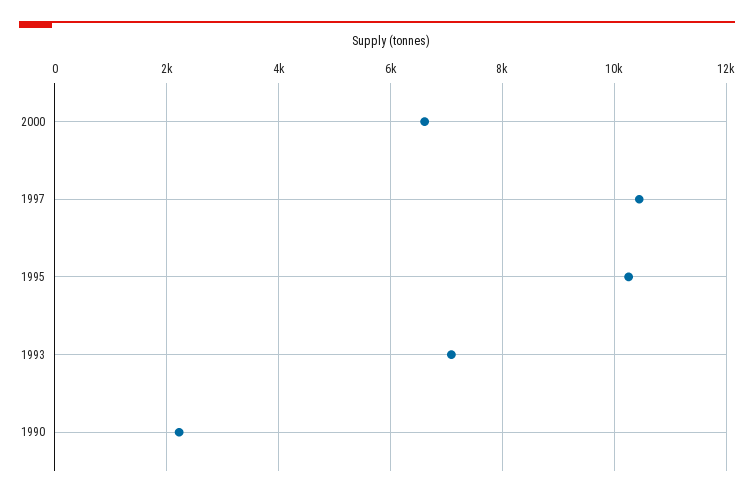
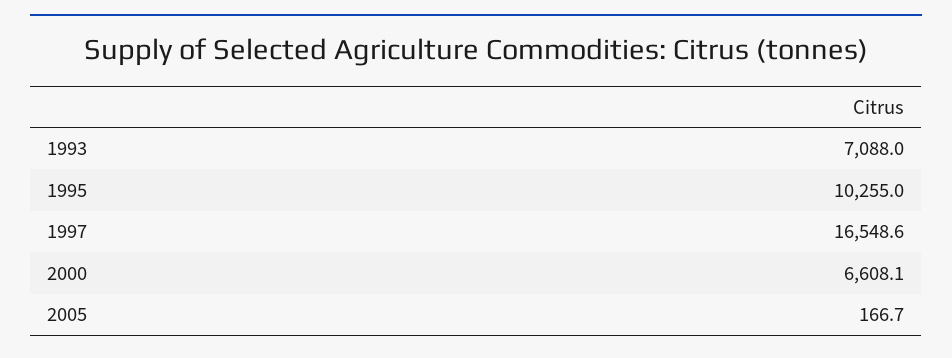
1997: 10400 -> 16548.6
1990: 2200 -> none
2005: none -> 166.7

